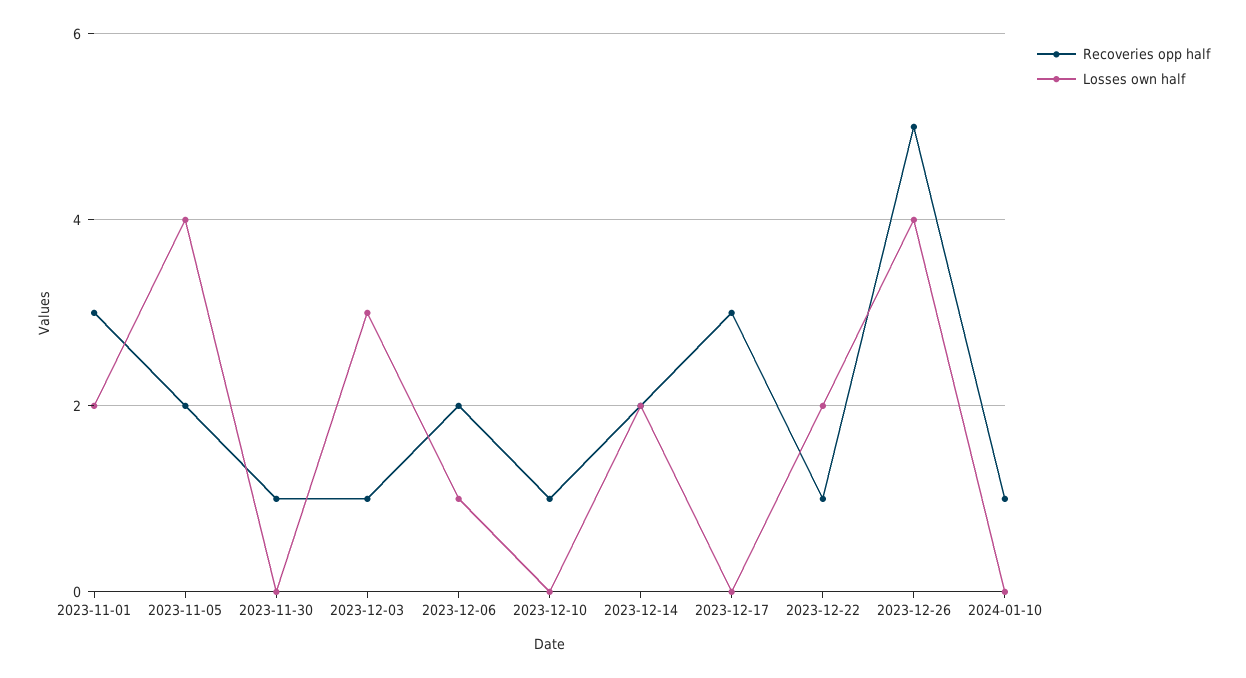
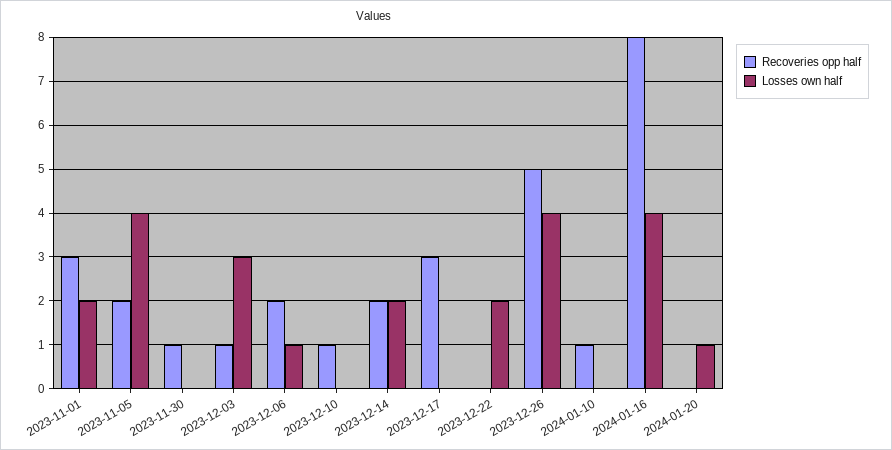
Recoveries opp half, 2023-12-22: 1 -> 0
Recoveries opp half, 2024-01-16: none -> 8
Losses own half, 2024-01-16: none -> 4
Recoveries opp half, 2024-01-20: none -> 0
Losses own half, 2024-01-20: none -> 1

